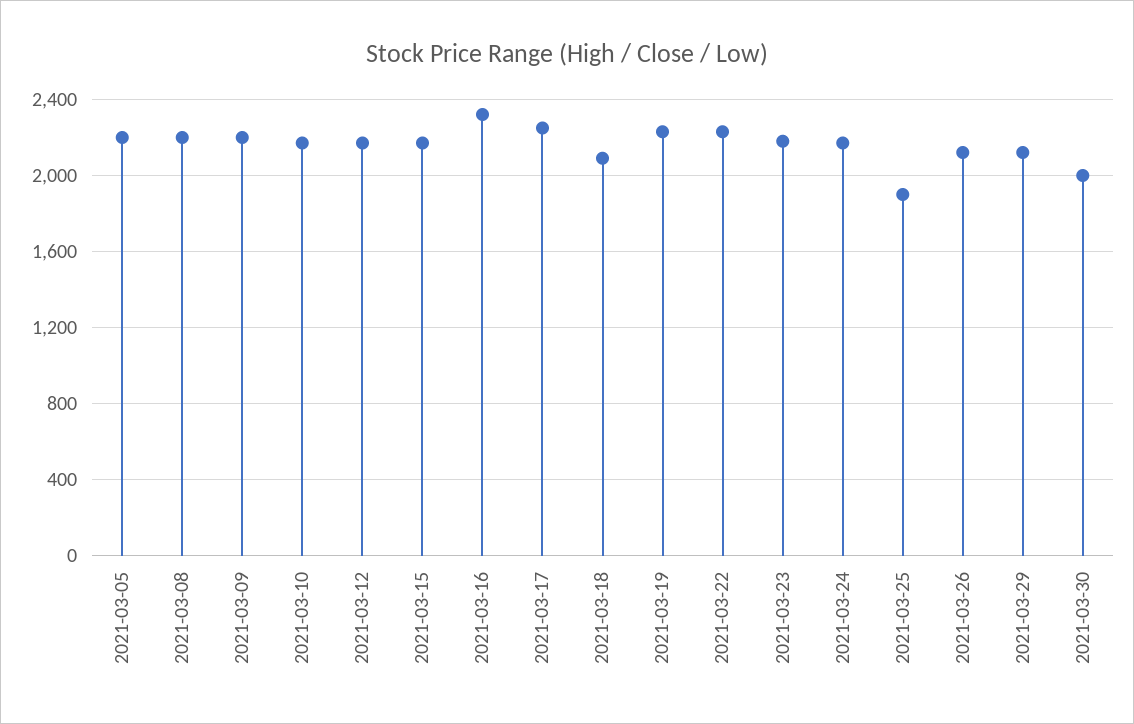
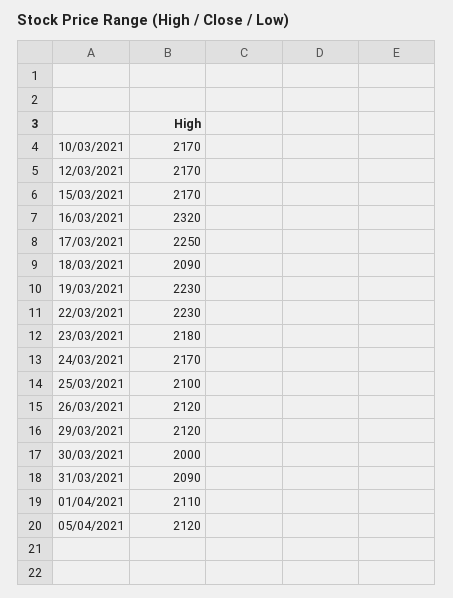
2021-03-05: 2200 -> none
2021-03-08: 2200 -> none
2021-03-09: 2200 -> none
2021-03-25: 1900 -> 2100
31/03/2021: none -> 2090
01/04/2021: none -> 2110
05/04/2021: none -> 2120

